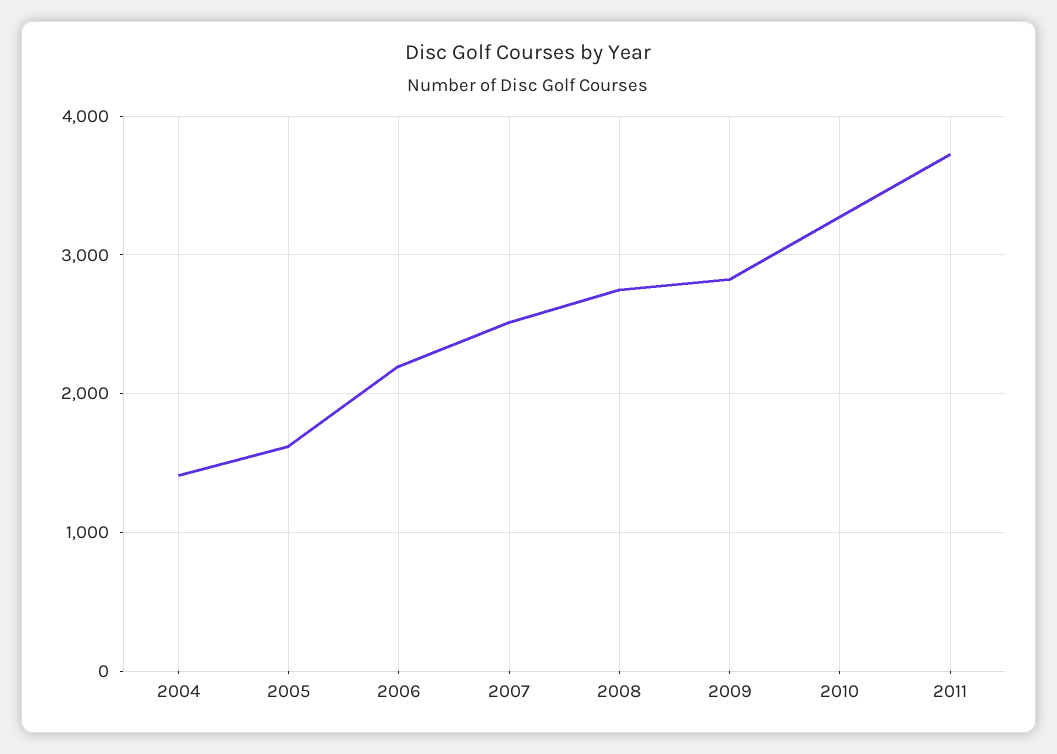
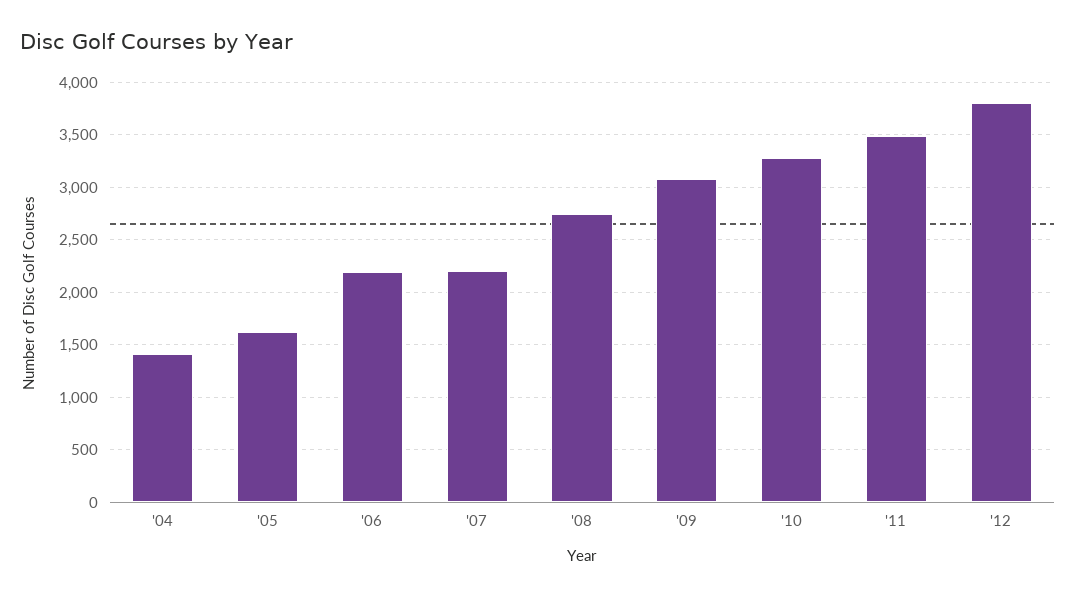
2007: 2500 -> 2200
2009: 2800 -> 3100
2011: 3700 -> 3500
'12: none -> 3800

